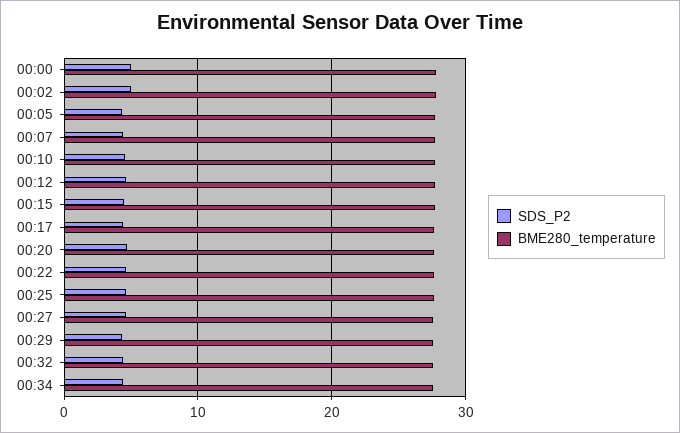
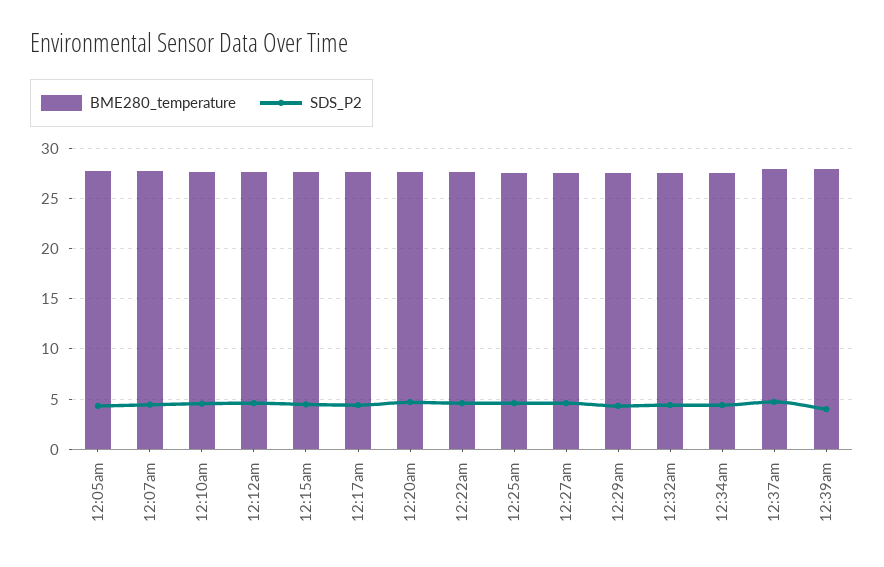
SDS_P2, 00:00: 5 -> none
BME280_temperature, 00:00: 28 -> none
SDS_P2, 00:02: 5 -> none
BME280_temperature, 00:02: 28 -> none
BME280_temperature, 12:37am: none -> 28
SDS_P2, 12:37am: none -> 5
BME280_temperature, 12:39am: none -> 28
SDS_P2, 12:39am: none -> 4

